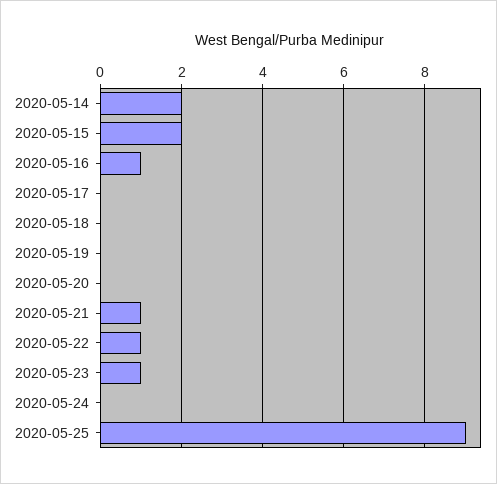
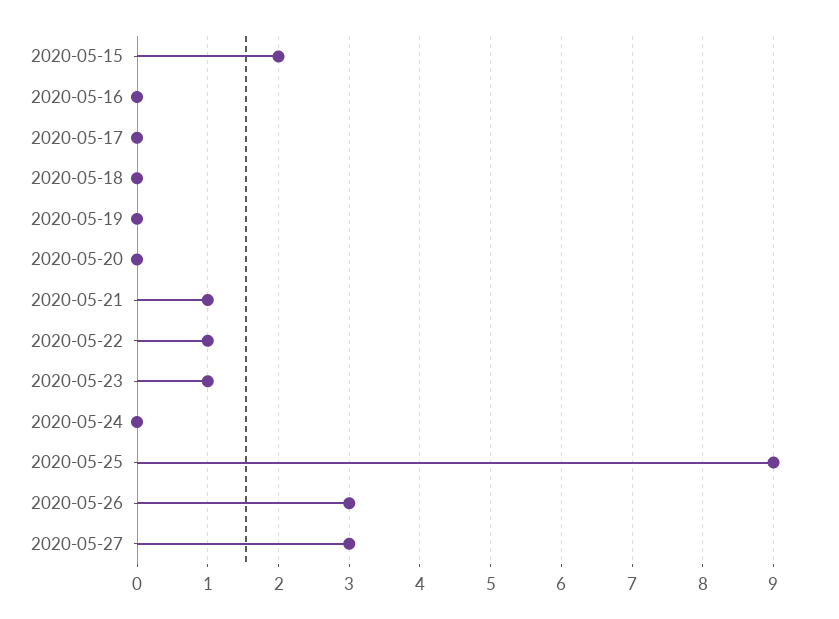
2020-05-14: 2 -> none
2020-05-16: 1 -> 0
2020-05-26: none -> 3
2020-05-27: none -> 3

